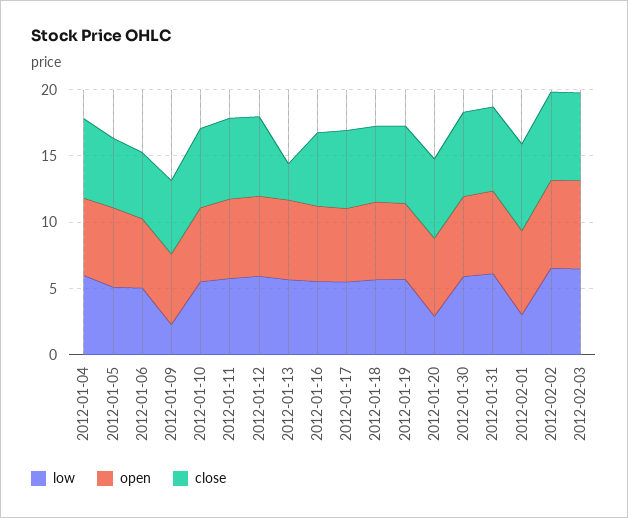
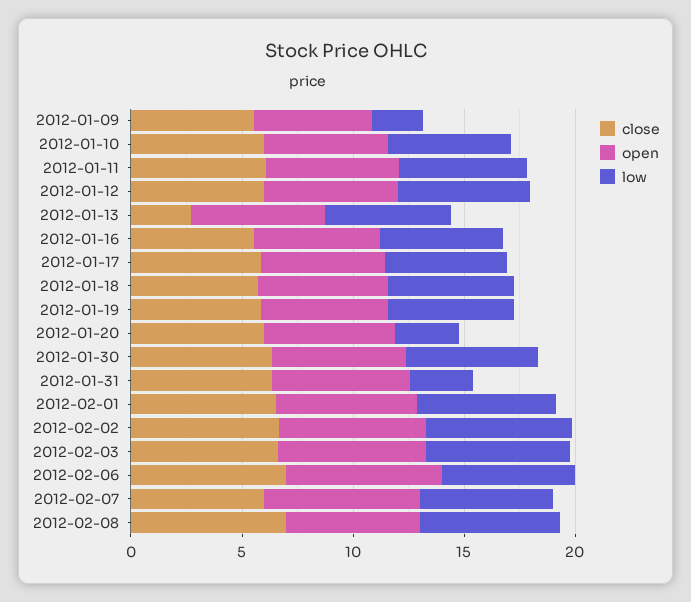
low, 2012-01-04: 6 -> none
open, 2012-01-04: 6 -> none
close, 2012-01-04: 6 -> none
low, 2012-01-05: 5 -> none
open, 2012-01-05: 6 -> none
close, 2012-01-05: 5 -> none
low, 2012-01-06: 5 -> none
open, 2012-01-06: 5 -> none
close, 2012-01-06: 5 -> none
low, 2012-01-31: 6 -> 3
low, 2012-02-01: 3 -> 6
close, 2012-02-06: none -> 7
open, 2012-02-06: none -> 7
low, 2012-02-06: none -> 6
close, 2012-02-07: none -> 6
open, 2012-02-07: none -> 7
low, 2012-02-07: none -> 6
close, 2012-02-08: none -> 7
open, 2012-02-08: none -> 6
low, 2012-02-08: none -> 6

